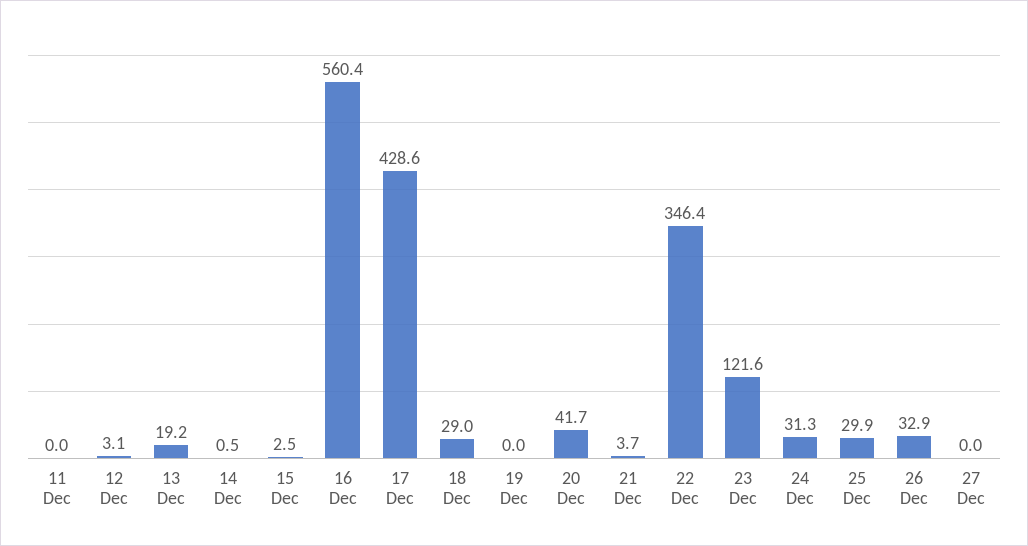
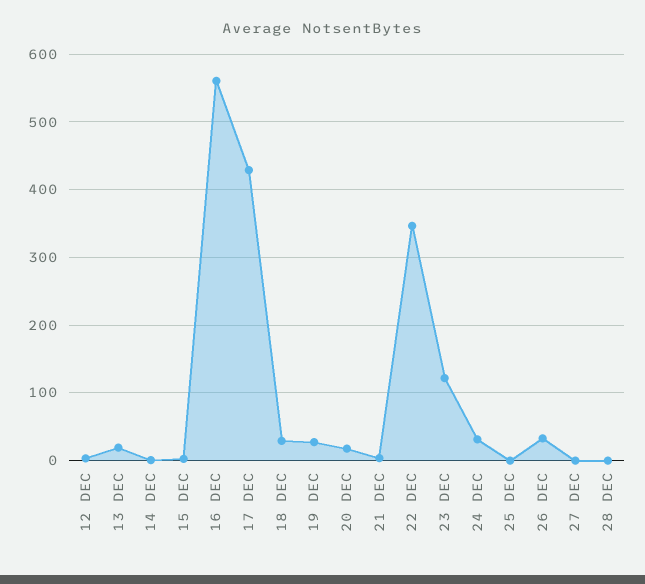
11 Dec: 0 -> none
19 Dec: 0 -> 30
20 Dec: 41.7 -> 20
25 Dec: 29.9 -> 0
28 DEC: none -> 0

